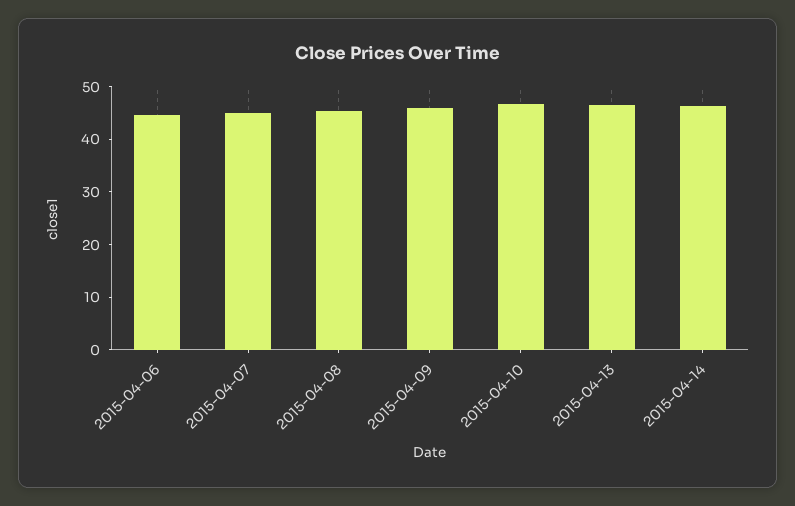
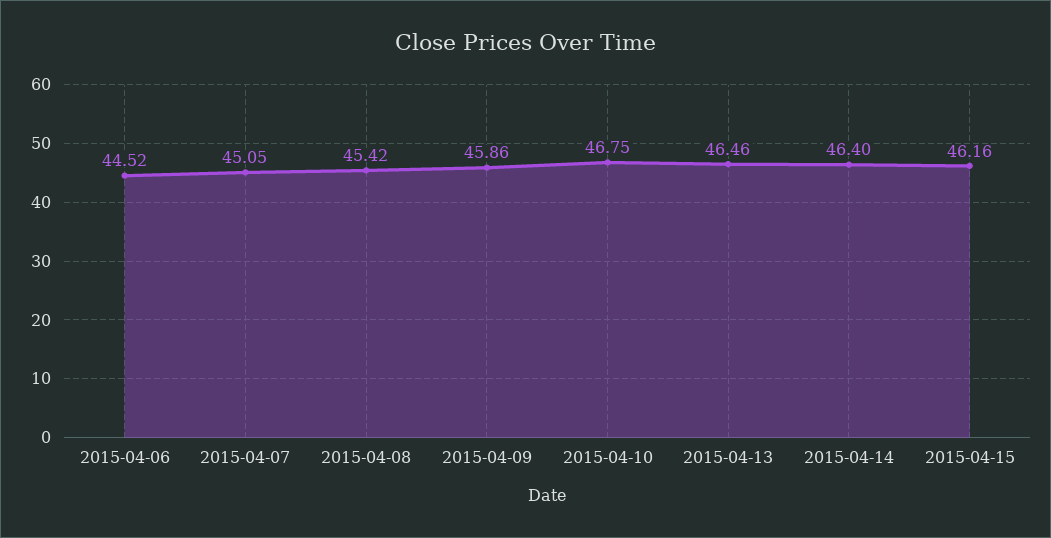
2015-04-15: none -> 46.16

